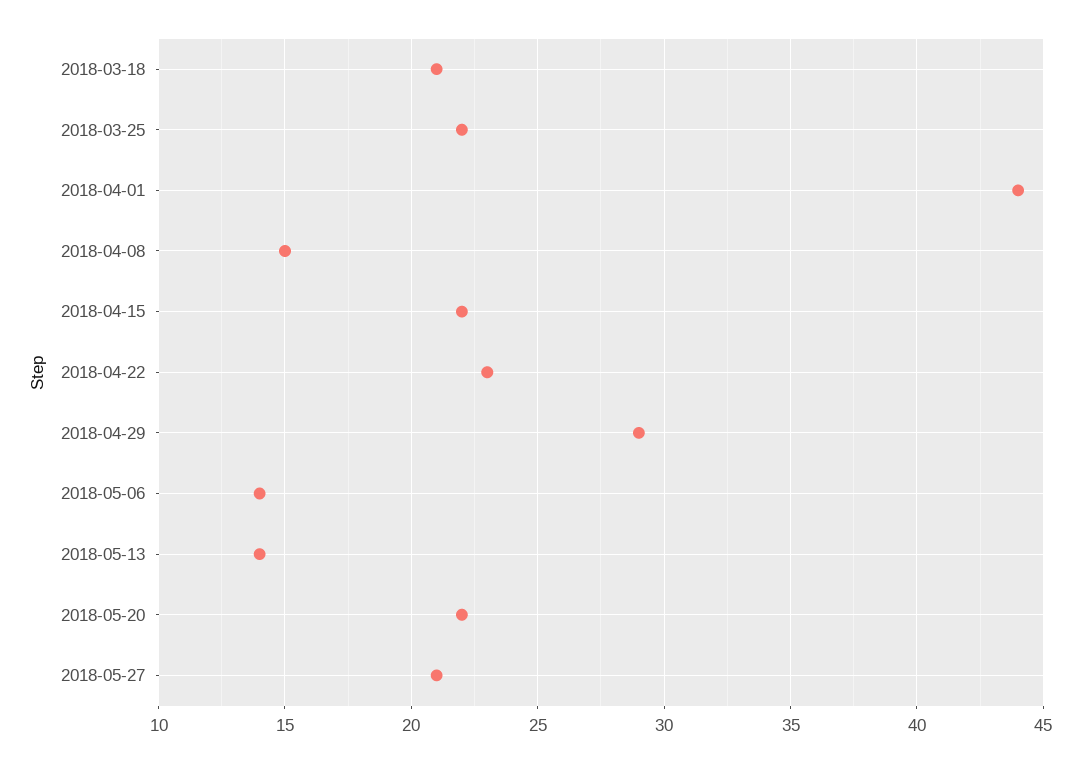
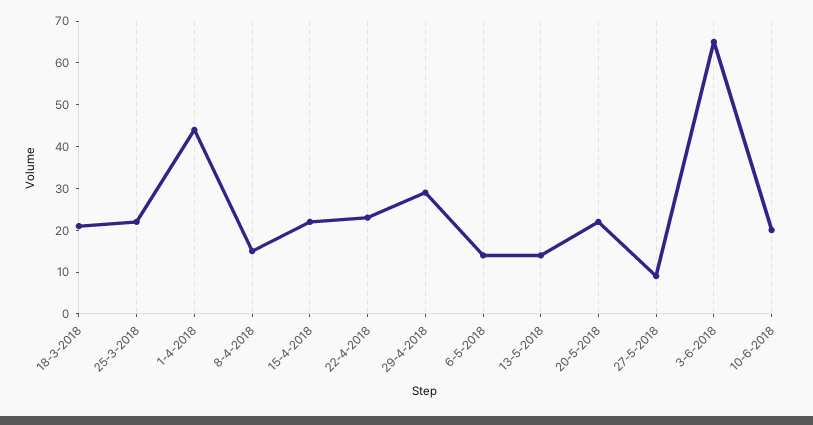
2018-05-27: 21 -> 10
3-6-2018: none -> 65
10-6-2018: none -> 20

